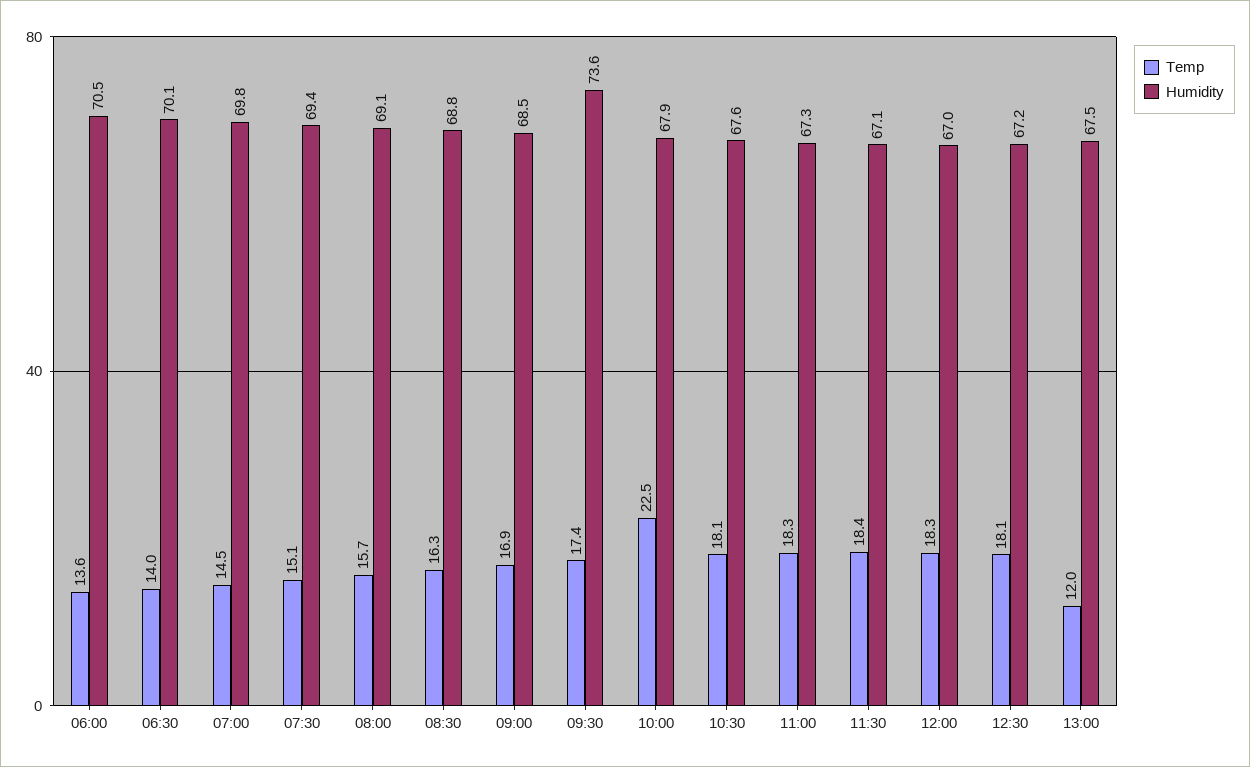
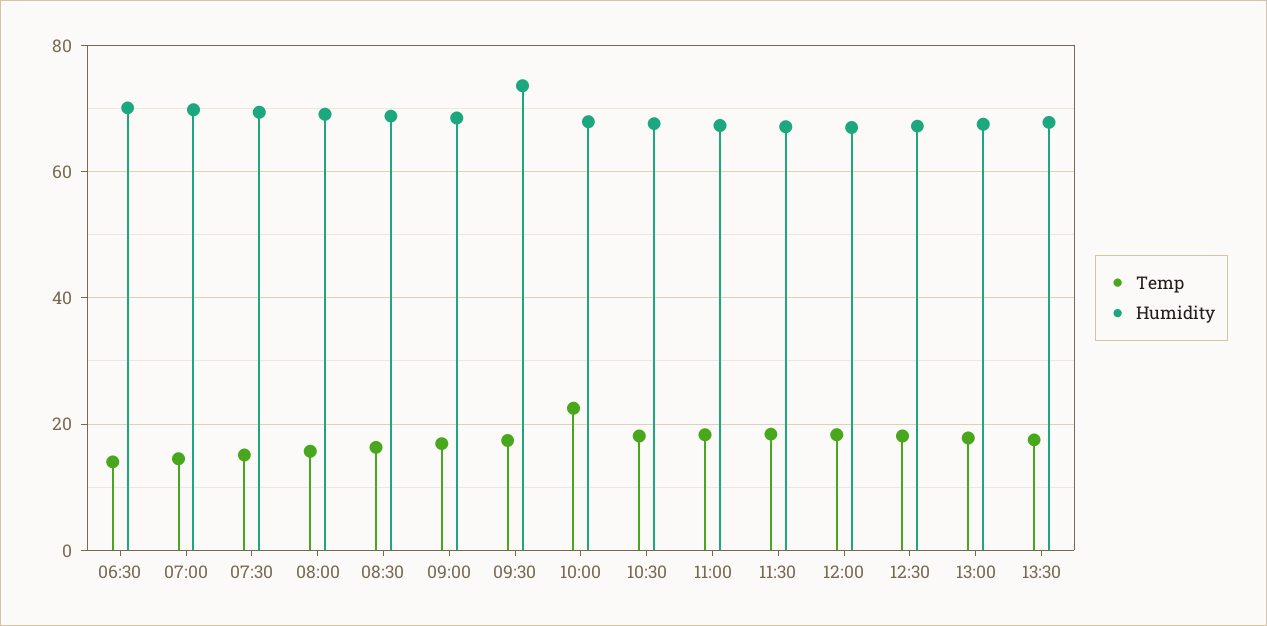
Temp, 06:00: 13.6 -> none
Humidity, 06:00: 70.5 -> none
Temp, 13:00: 12 -> 18
Temp, 13:30: none -> 18
Humidity, 13:30: none -> 68

